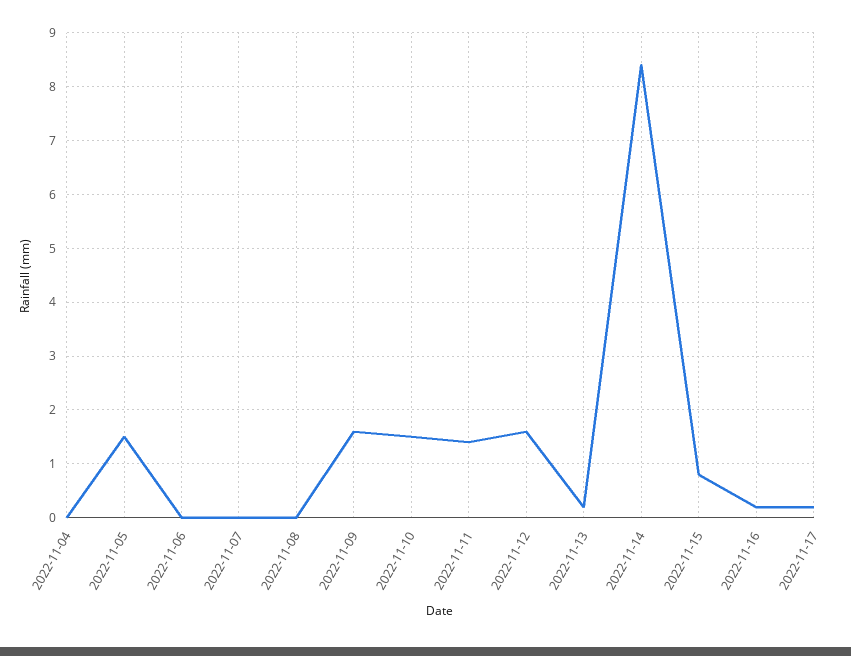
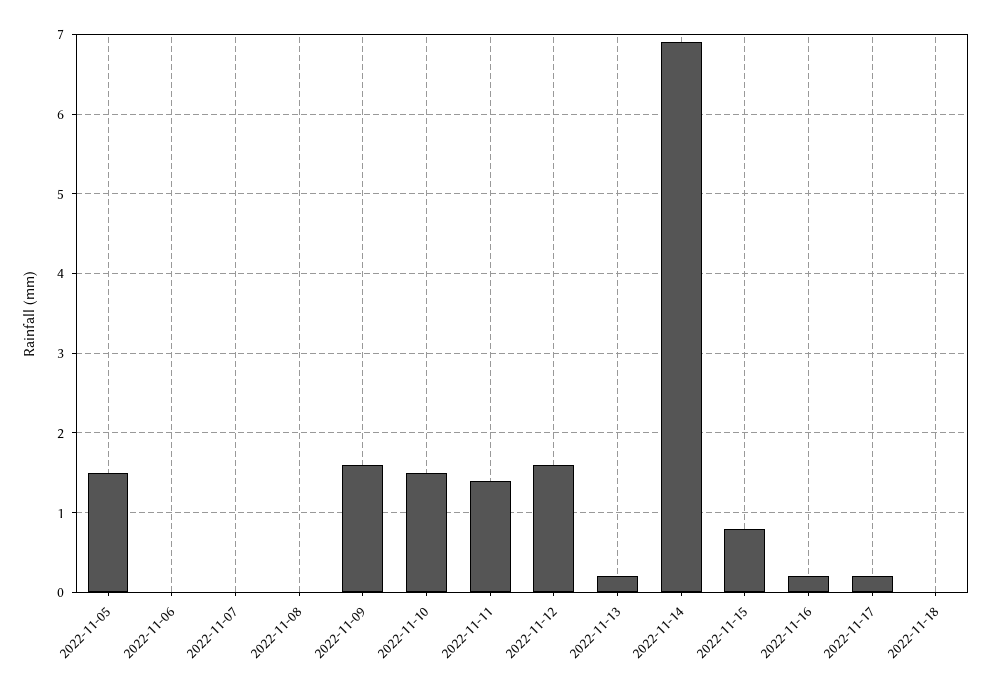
2022-11-04: 0 -> none
2022-11-14: 8.5 -> 6.9
2022-11-18: none -> 0

